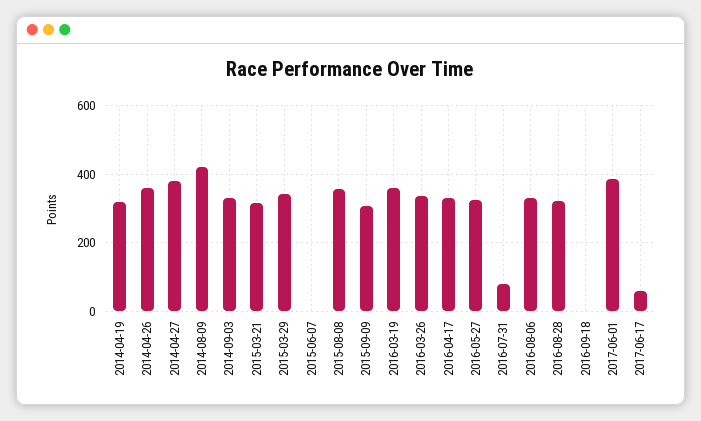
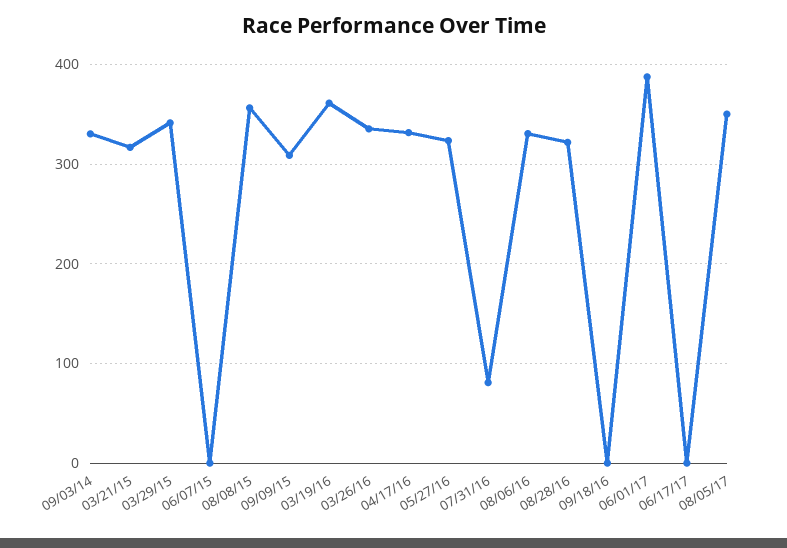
2014-04-19: 320 -> none
2014-04-26: 360 -> none
2014-04-27: 380 -> none
2014-08-09: 420 -> none
2017-06-17: 60 -> 0
08/05/17: none -> 350

